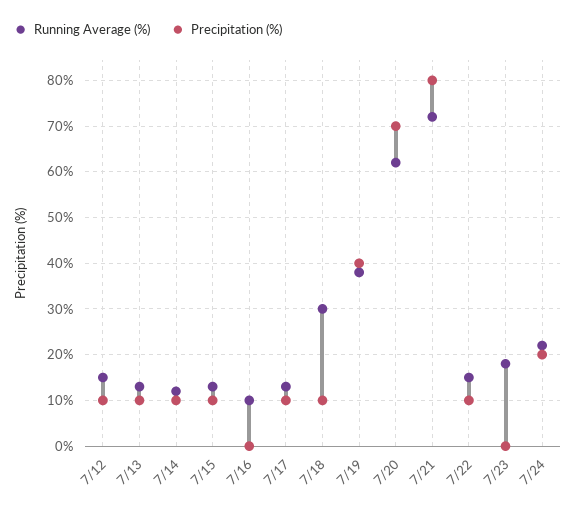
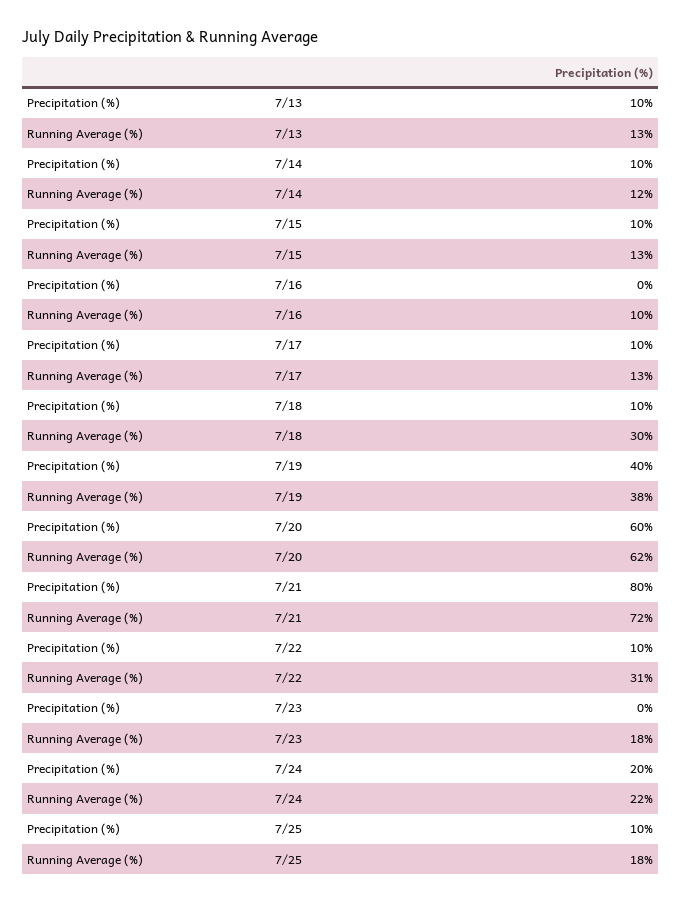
Running Average (%), 7/12: 15 -> none
Precipitation (%), 7/12: 10 -> none
Precipitation (%), 7/20: 70 -> 60
Running Average (%), 7/22: 15 -> 31
Precipitation (%), 7/25: none -> 10
Running Average (%), 7/25: none -> 18

